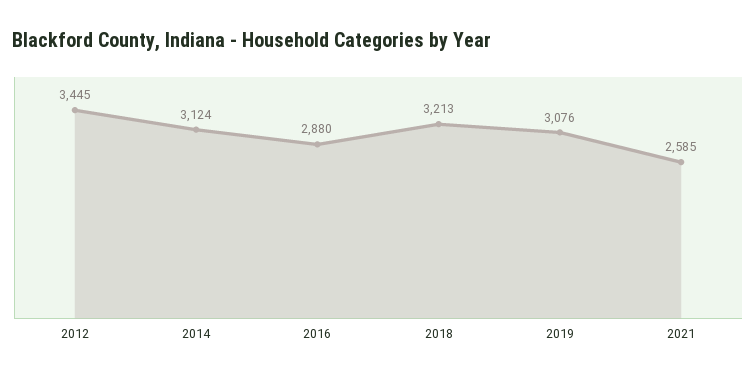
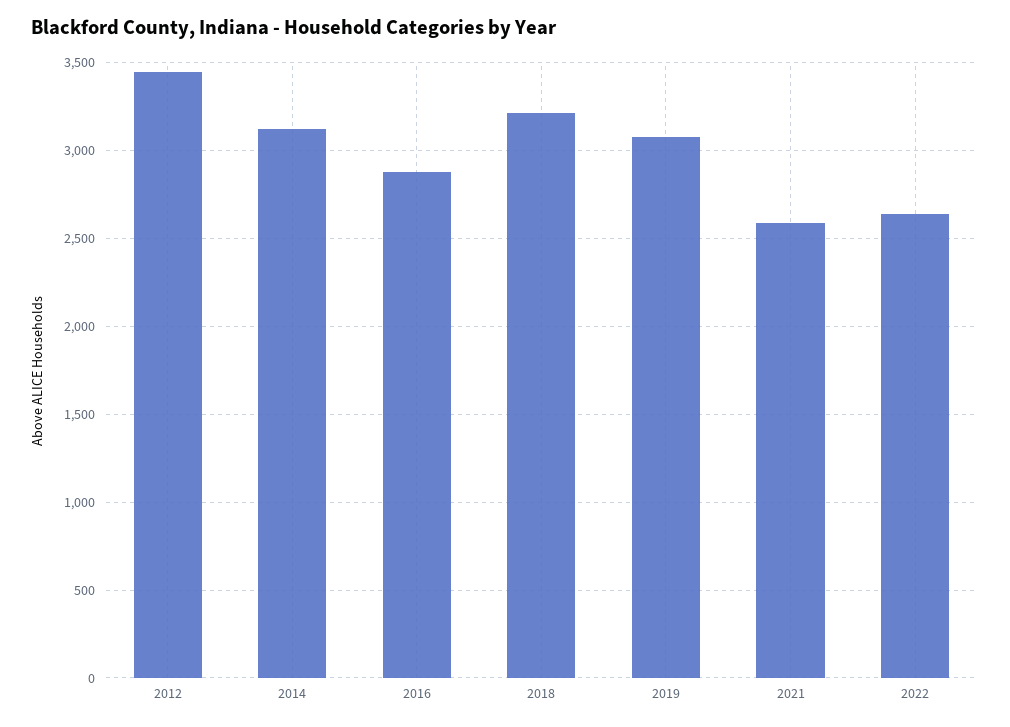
2022: none -> 2650

